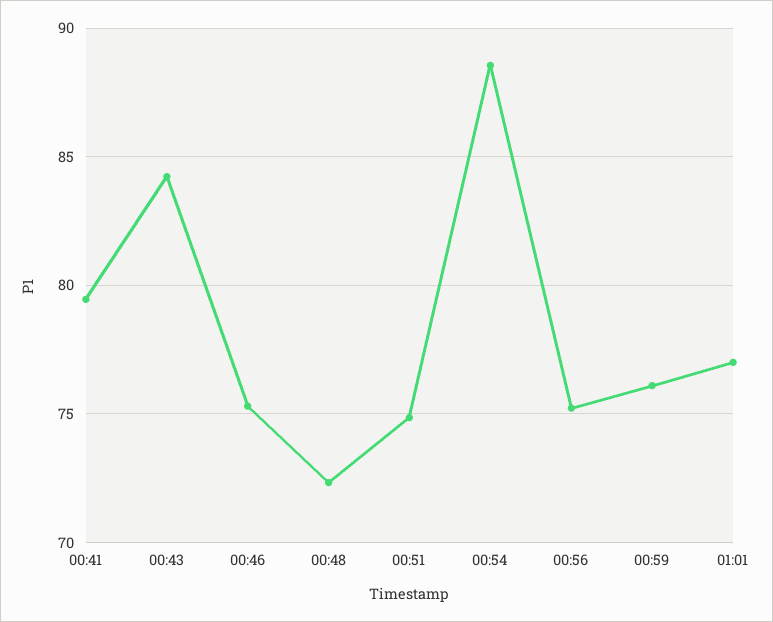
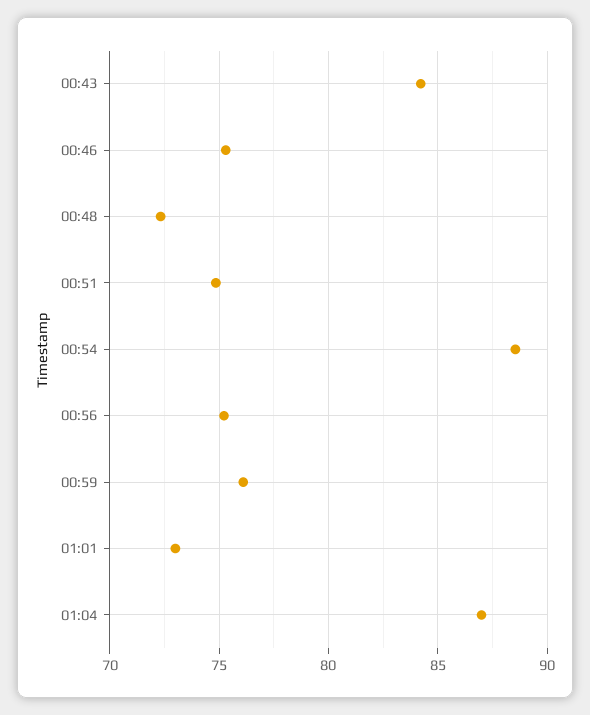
00:41: 79.5 -> none
01:01: 77 -> 73
01:04: none -> 87

